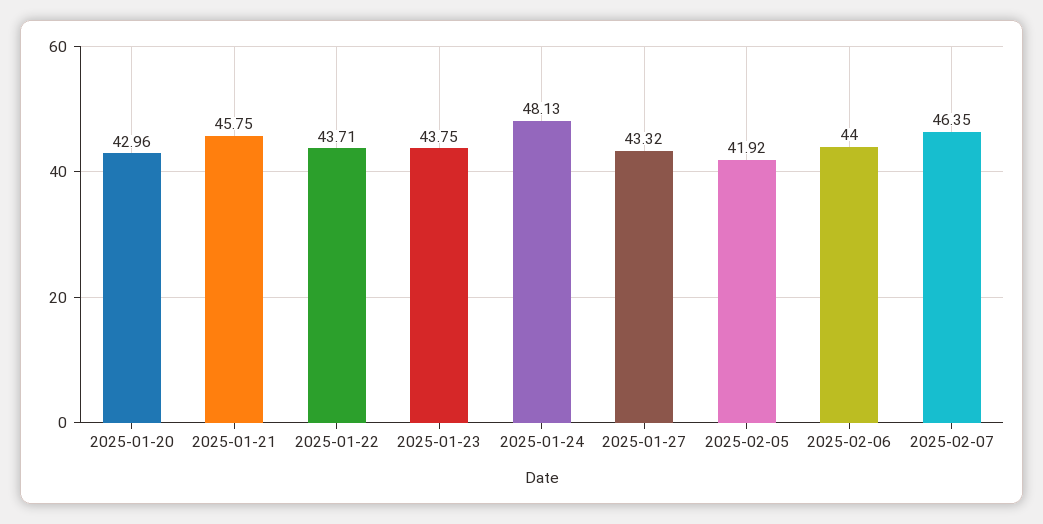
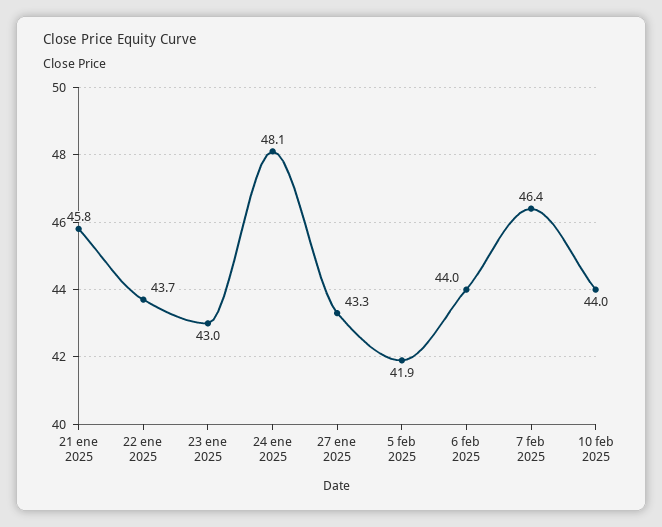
2025-01-20: 42.96 -> none
2025-01-23: 43.75 -> 43
10 feb 2025: none -> 44

